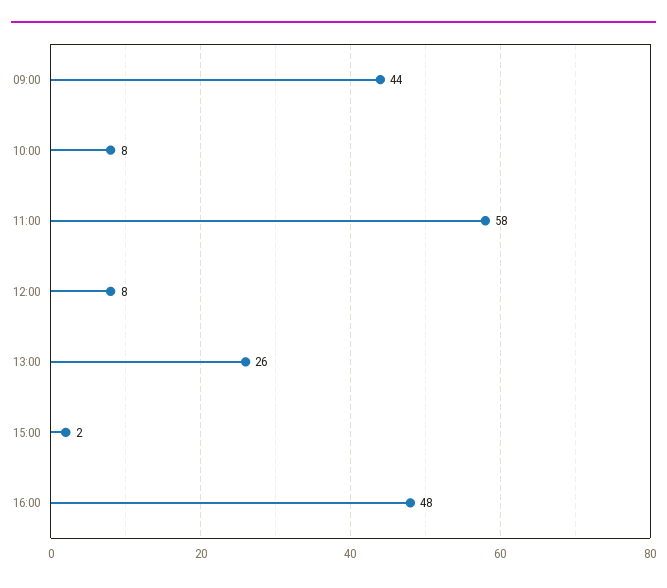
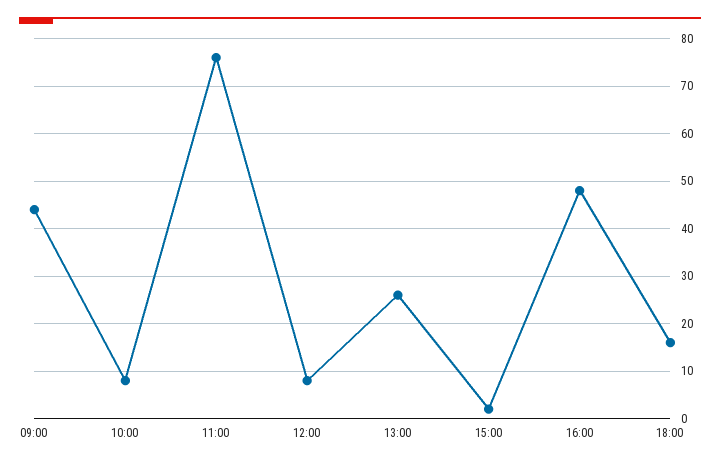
11:00: 58 -> 75
18:00: none -> 15

